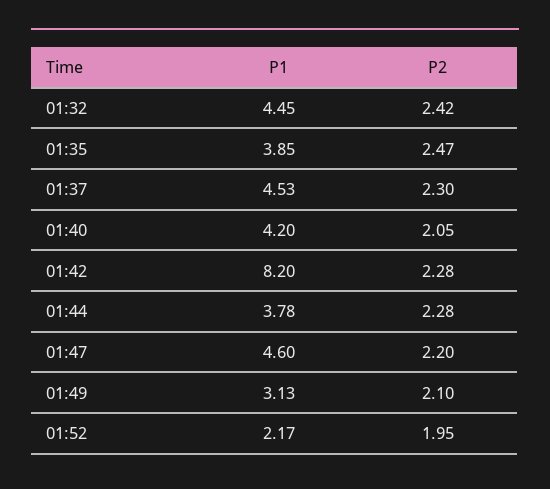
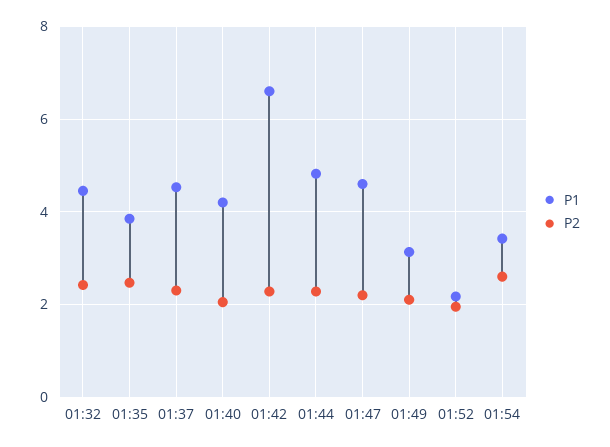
P1, 01:42: 8.2 -> 6.6
P1, 01:44: 3.78 -> 4.8
P1, 01:54: none -> 3.4
P2, 01:54: none -> 2.6

